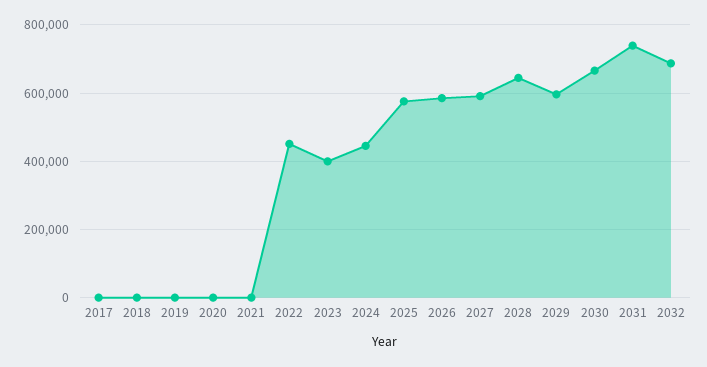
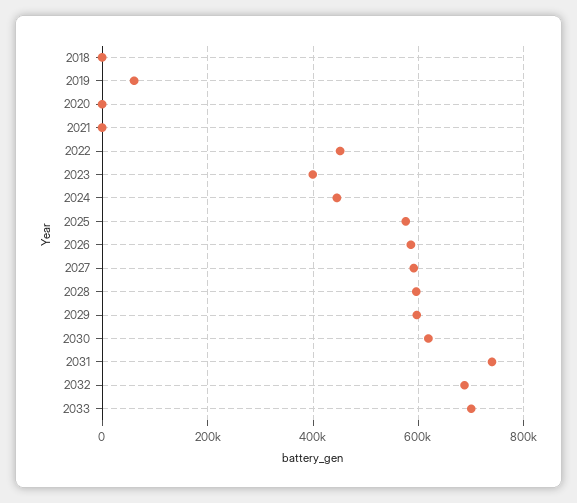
2017: 0 -> none
2019: 0 -> 60000
2028: 640000 -> 600000
2030: 660000 -> 620000
2033: none -> 700000

